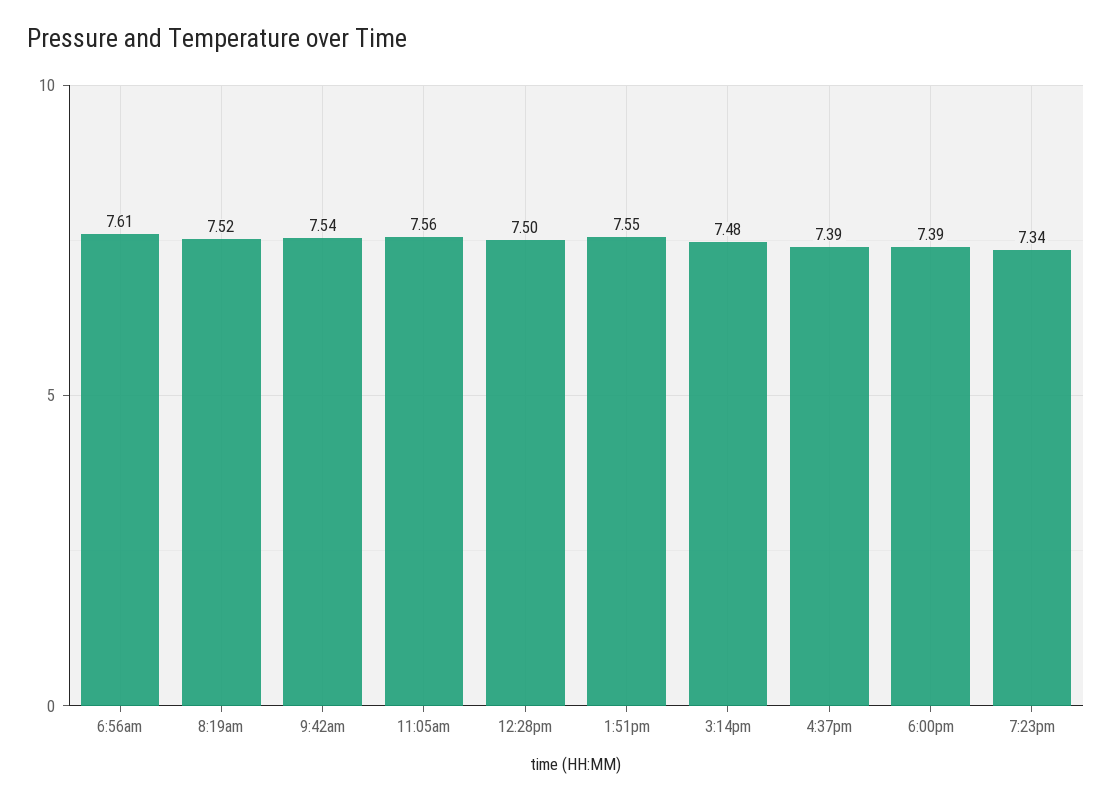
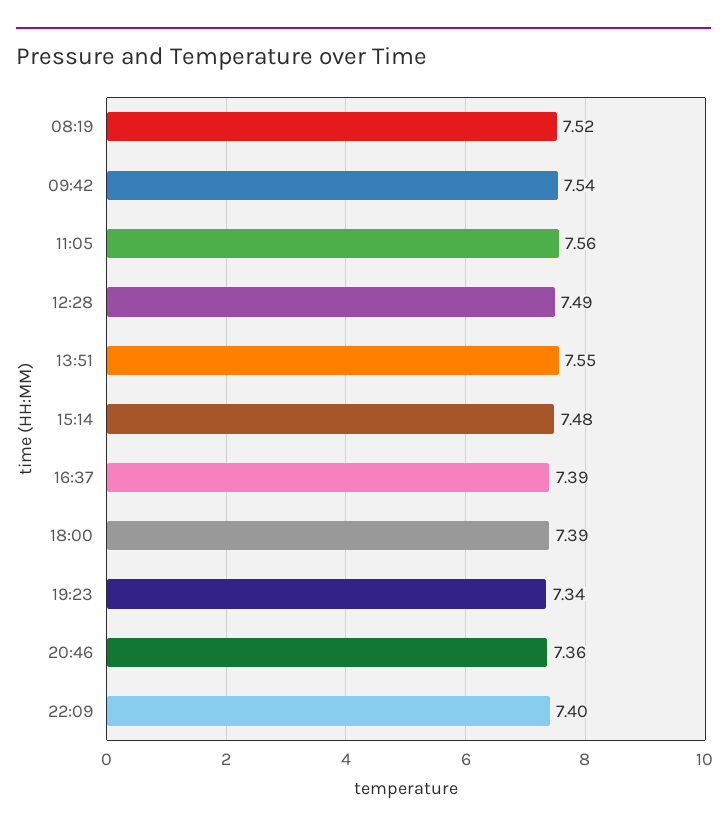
6:56am: 7.61 -> none
12:28pm: 7.5 -> 7.49
20:46: none -> 7.36
22:09: none -> 7.4

